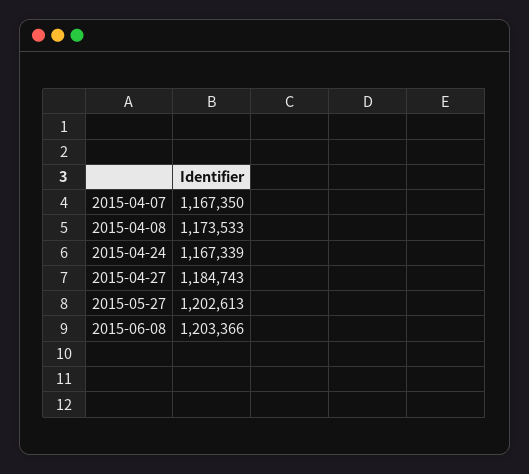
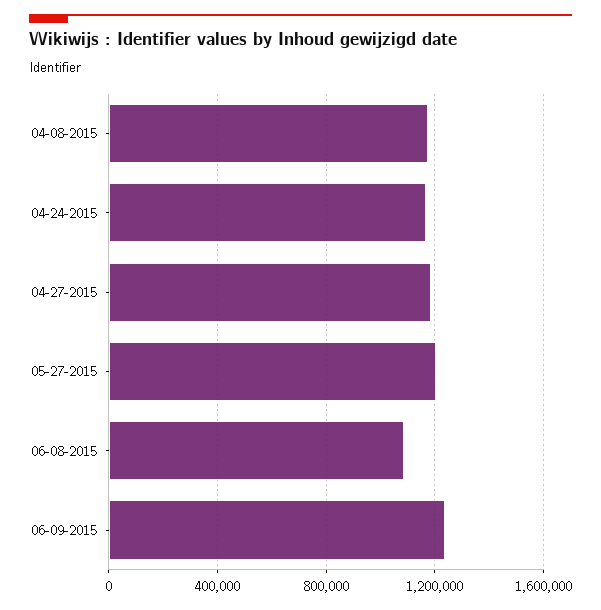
2015-04-07: 1167350 -> none
2015-06-08: 1203366 -> 1100000
06-09-2015: none -> 1250000

